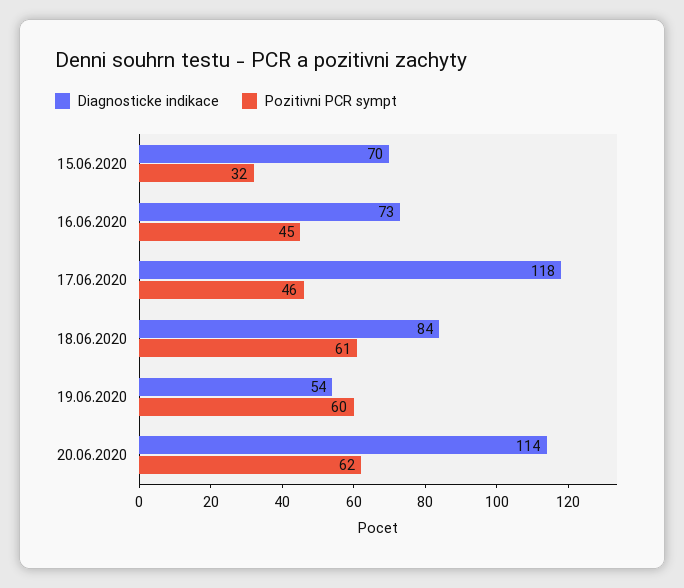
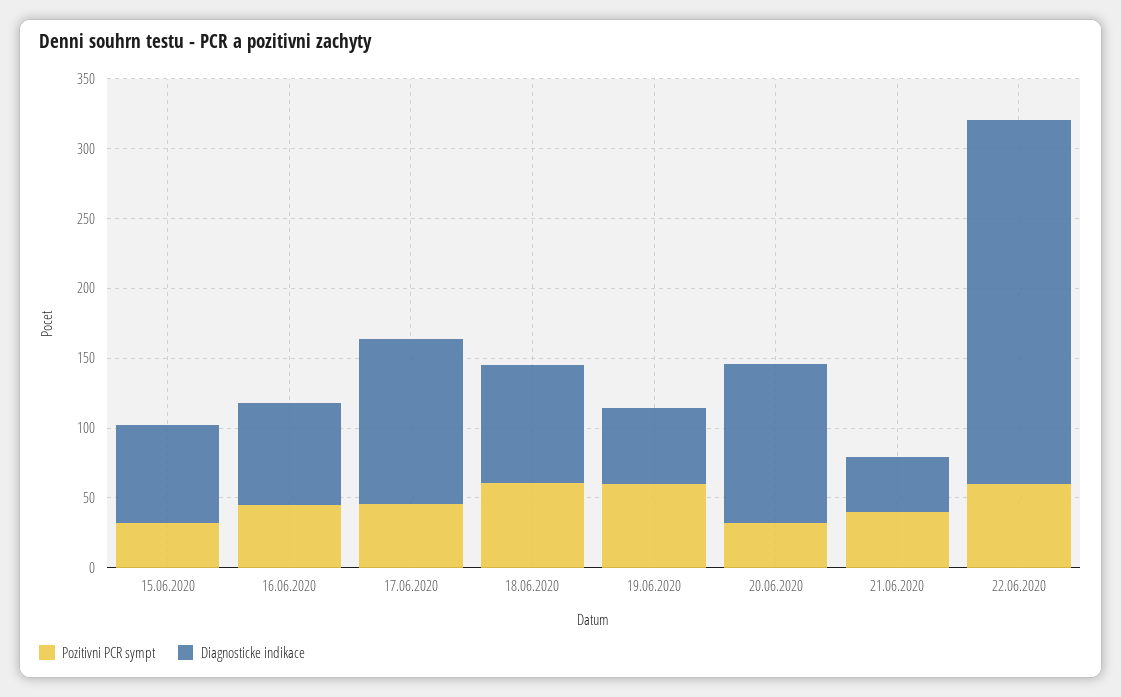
Pozitivni PCR sympt, 20.06.2020: 62 -> 30
Pozitivni PCR sympt, 21.06.2020: none -> 40
Diagnosticke indikace, 21.06.2020: none -> 40
Pozitivni PCR sympt, 22.06.2020: none -> 60
Diagnosticke indikace, 22.06.2020: none -> 260

